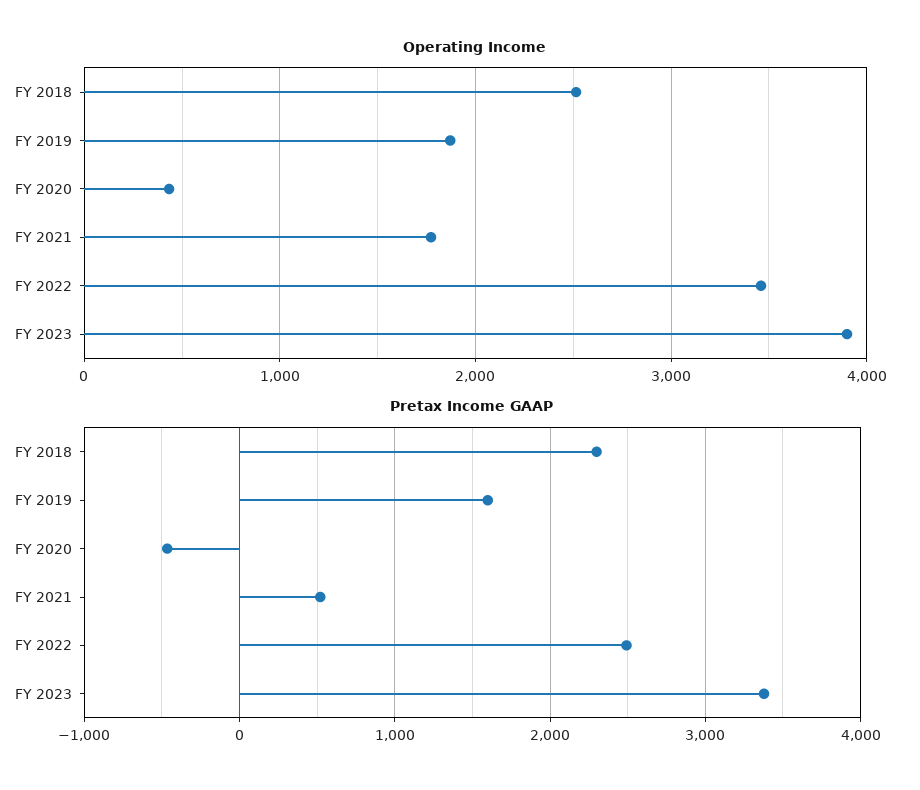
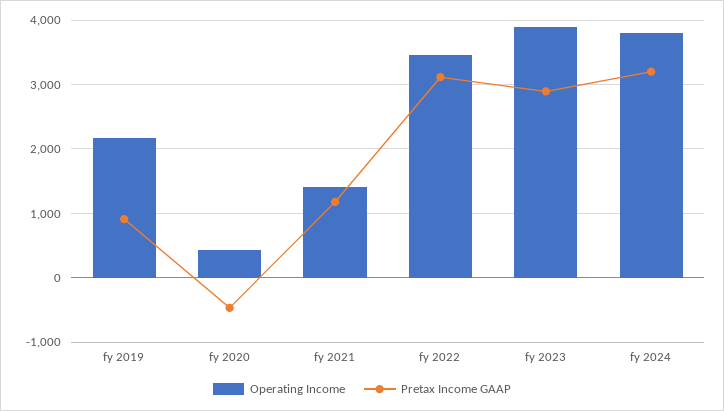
Operating Income, FY 2018: 2500 -> none
Operating Income, FY 2019: 1900 -> 2200
Operating Income, FY 2021: 1800 -> 1400
Pretax Income GAAP, FY 2018: 2300 -> none
Pretax Income GAAP, FY 2019: 1600 -> 900
Pretax Income GAAP, FY 2021: 500 -> 1200
Pretax Income GAAP, FY 2022: 2500 -> 3100
Pretax Income GAAP, FY 2023: 3400 -> 2900
Operating Income, fy 2024: none -> 3800
Pretax Income GAAP, fy 2024: none -> 3200

